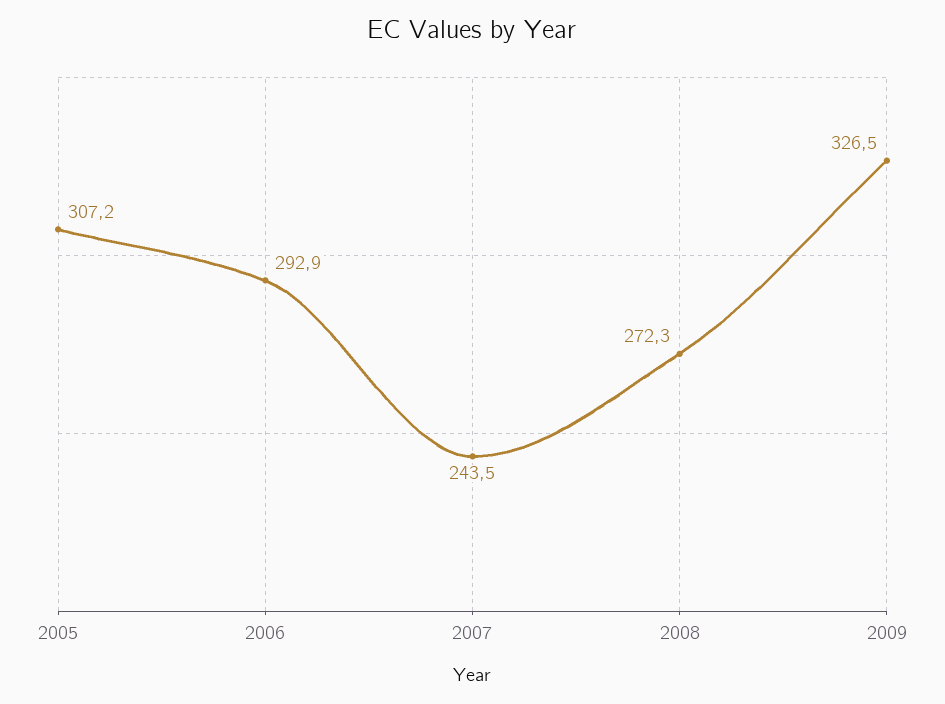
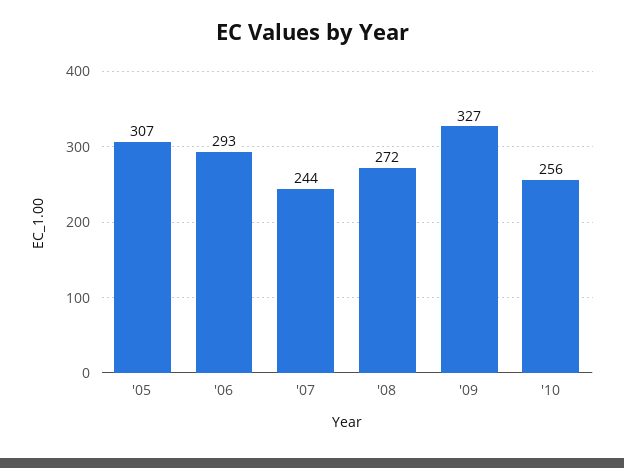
'10: none -> 256

